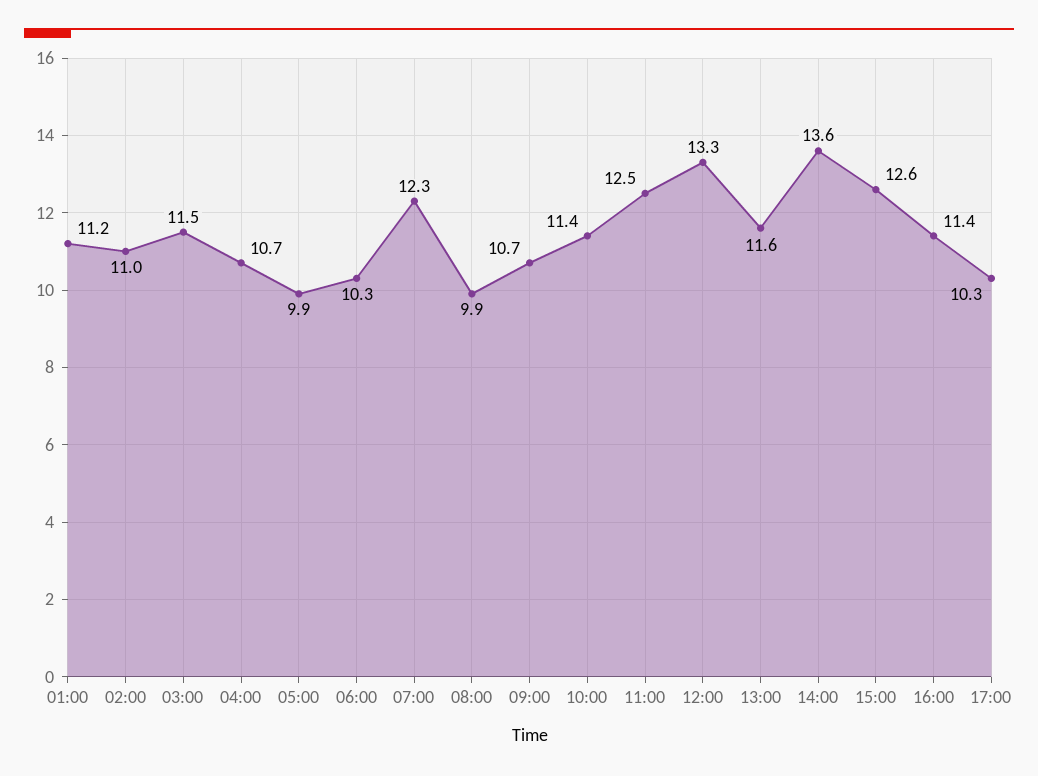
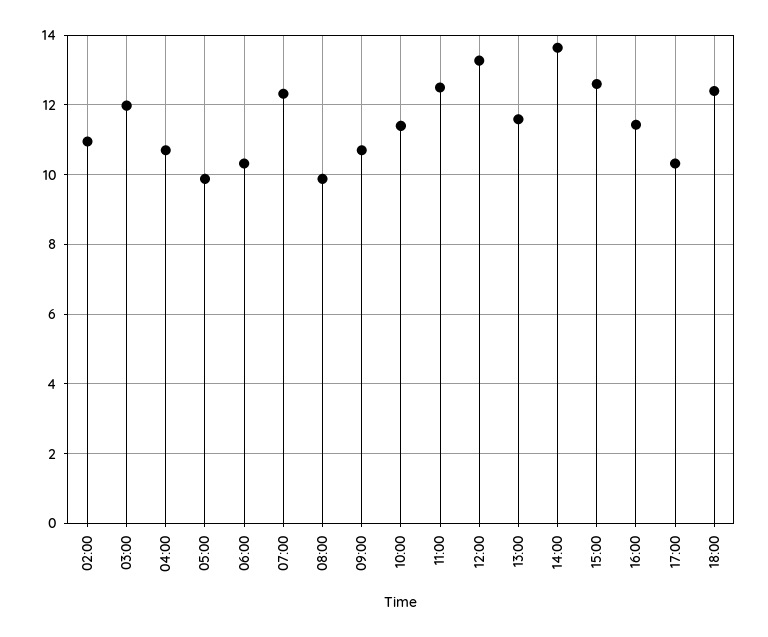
01:00: 11.2 -> none
03:00: 11.5 -> 12
18:00: none -> 12.4

